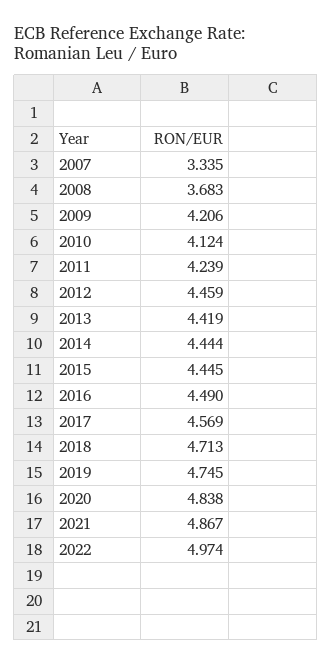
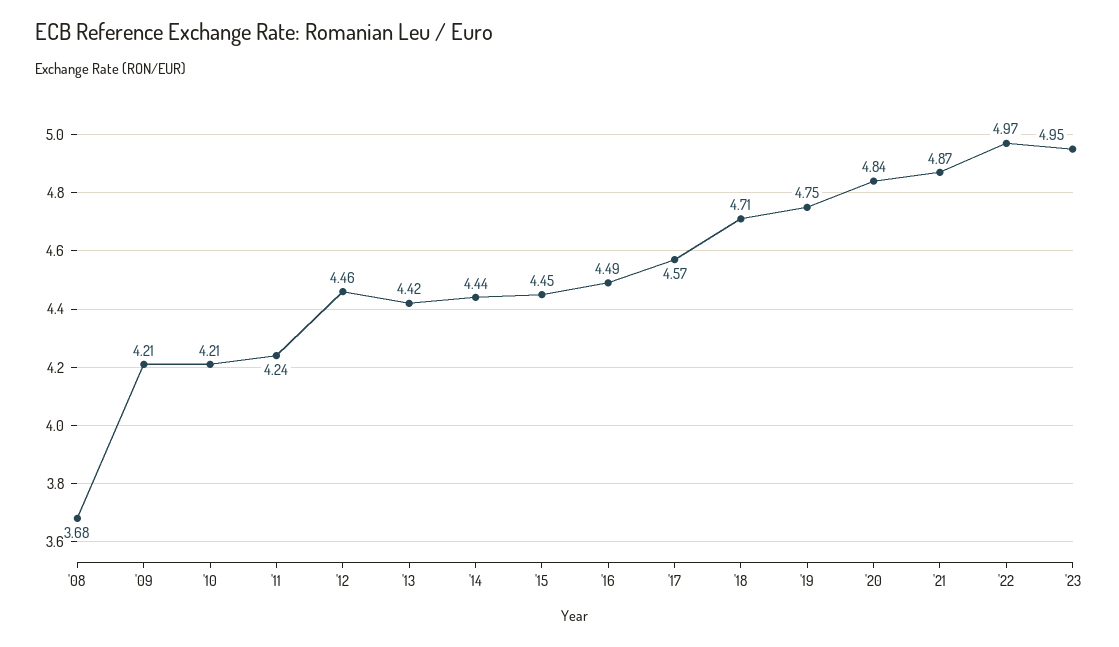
2007: 3.335 -> none
2010: 4.124 -> 4.21
'23: none -> 4.95

